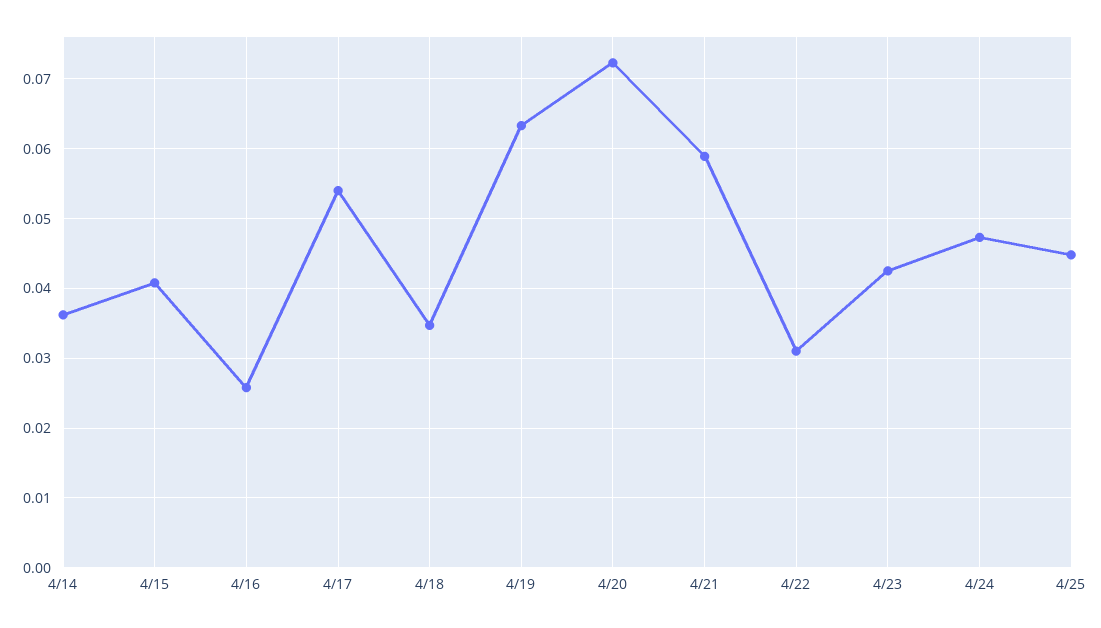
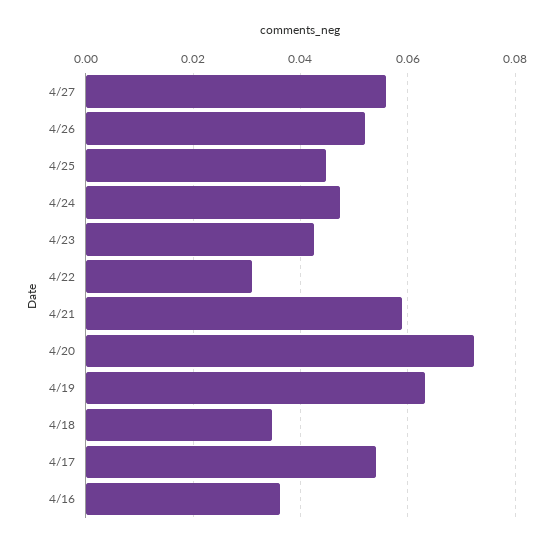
4/14: 0.036 -> none
4/15: 0.041 -> none
4/16: 0.026 -> 0.036
4/27: none -> 0.056
4/26: none -> 0.052

